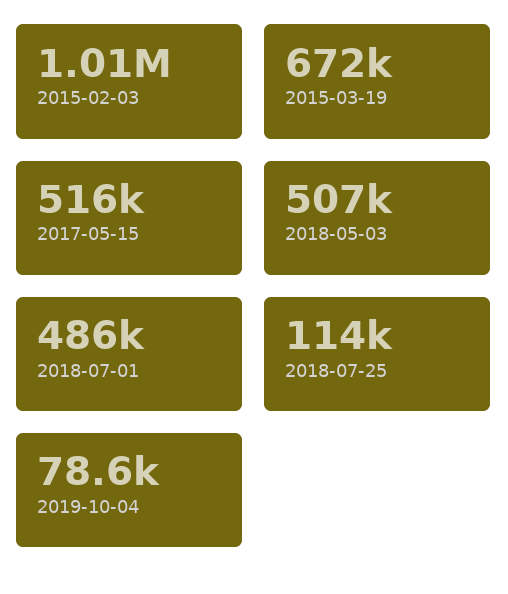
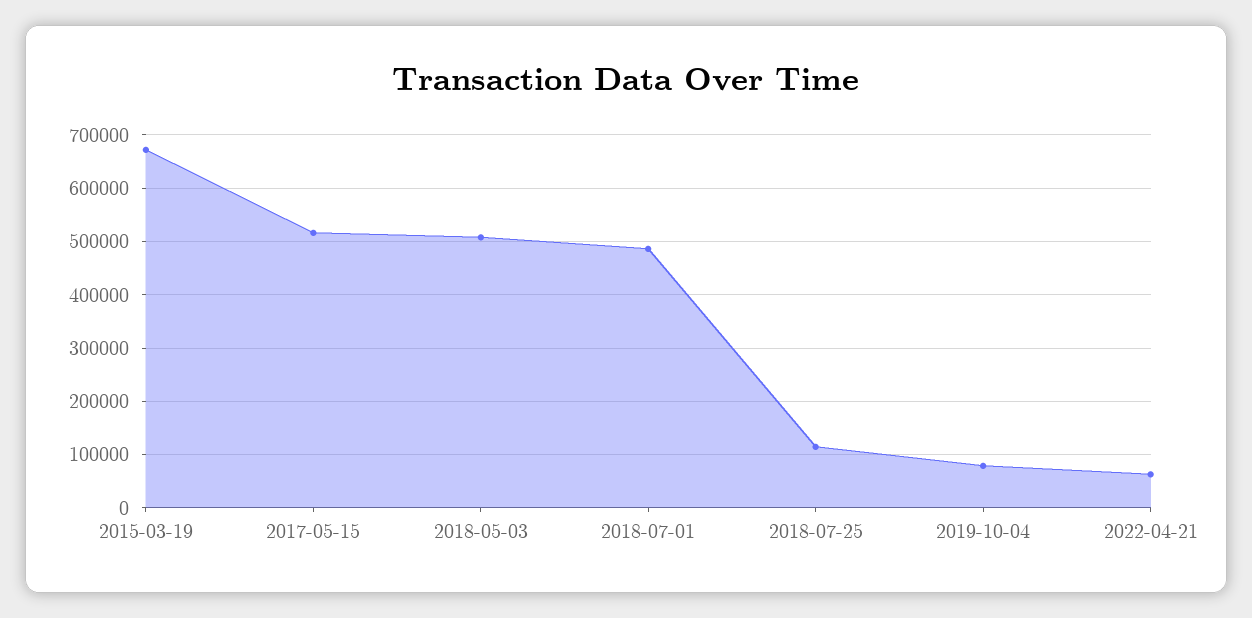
2015-02-03: 1010000 -> none
2022-04-21: none -> 60000

